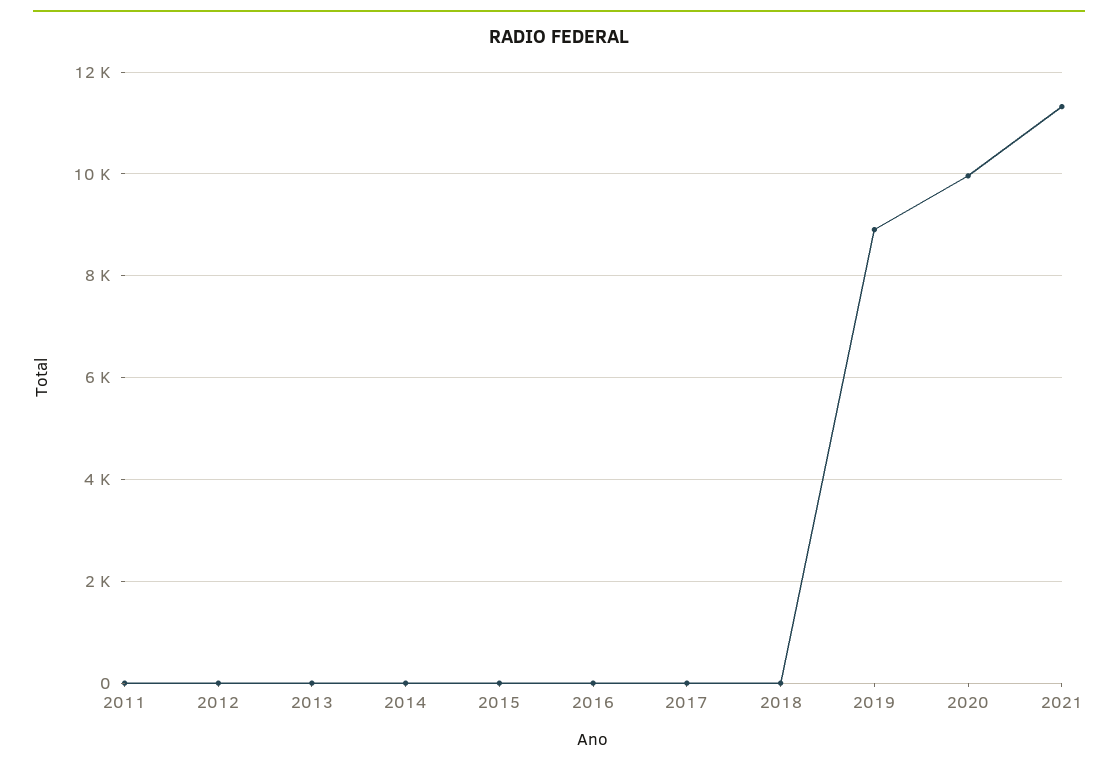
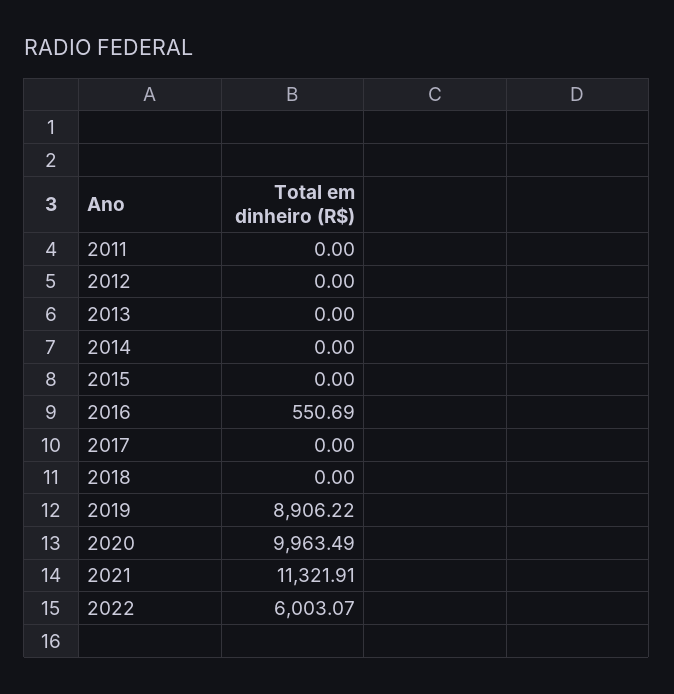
2016: 0 -> 550.69
2022: none -> 6003.07

